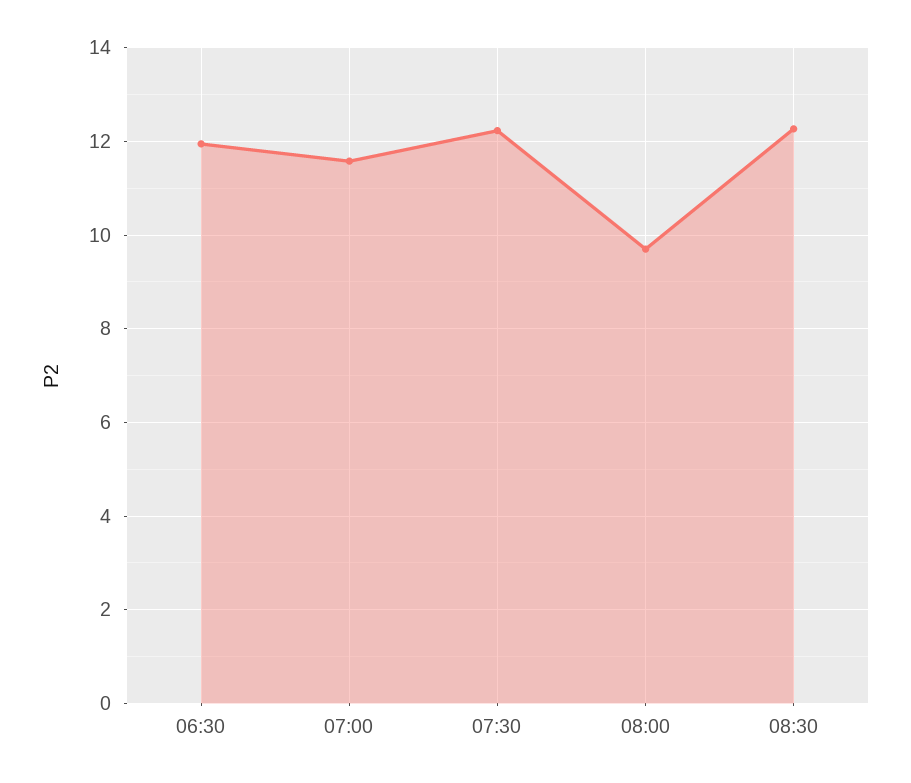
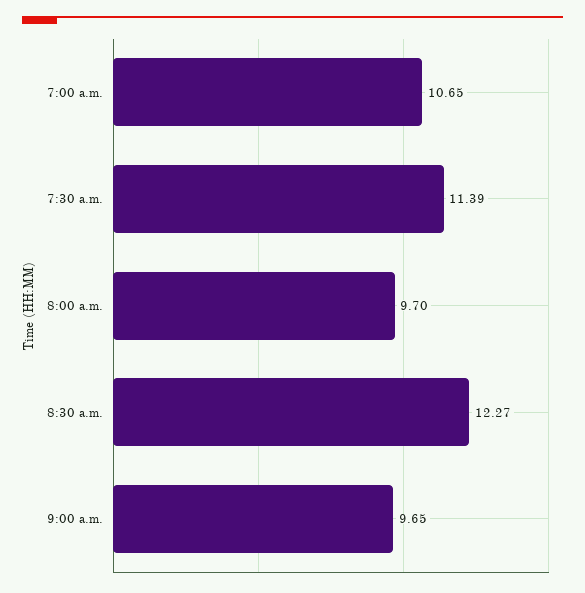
06:30: 12 -> none
07:00: 11.6 -> 10.65
07:30: 12.2 -> 11.39
9:00 a.m.: none -> 9.65

